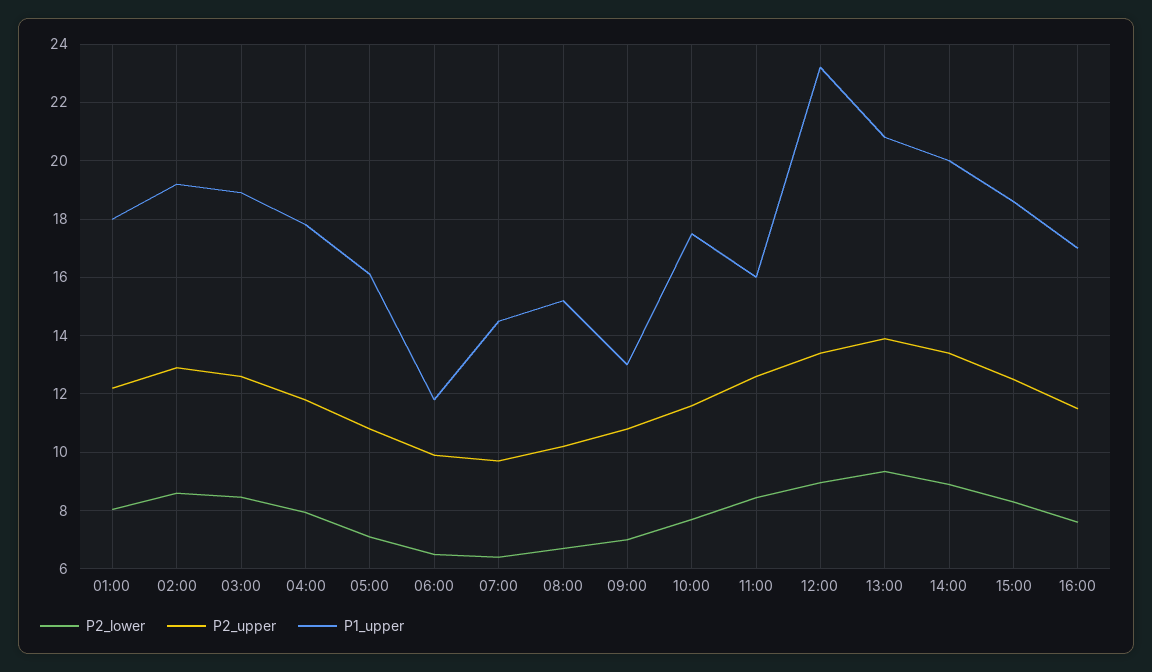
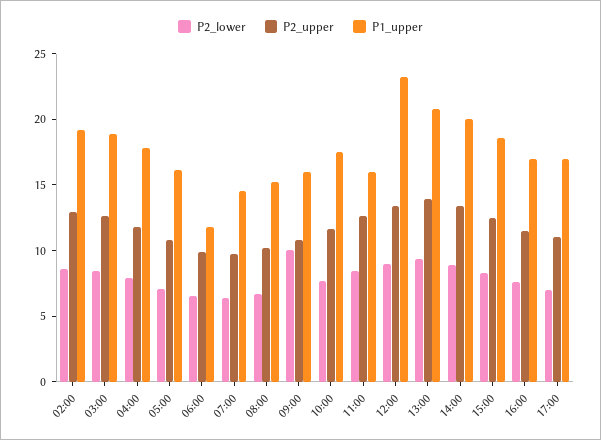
P2_lower, 01:00: 8 -> none
P2_upper, 01:00: 12.25 -> none
P1_upper, 01:00: 18 -> none
P2_lower, 09:00: 7 -> 10
P1_upper, 09:00: 13 -> 16
P2_lower, 17:00: none -> 7
P2_upper, 17:00: none -> 11
P1_upper, 17:00: none -> 17

